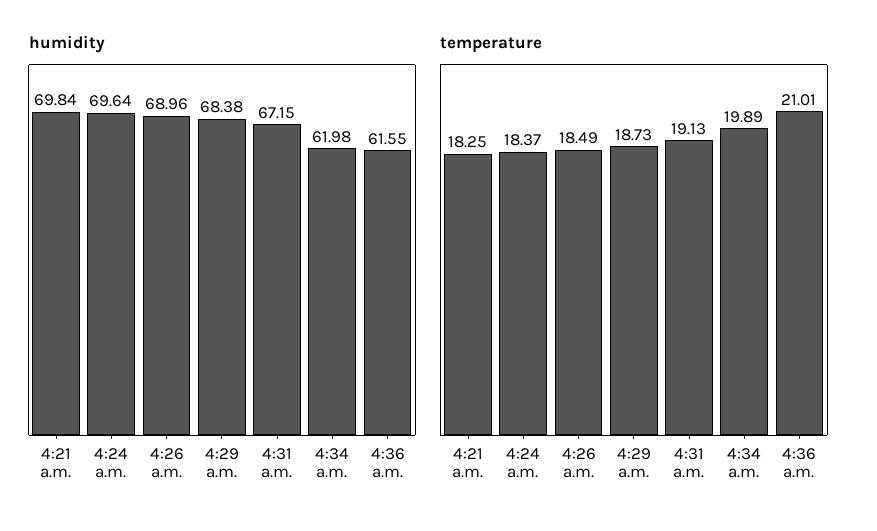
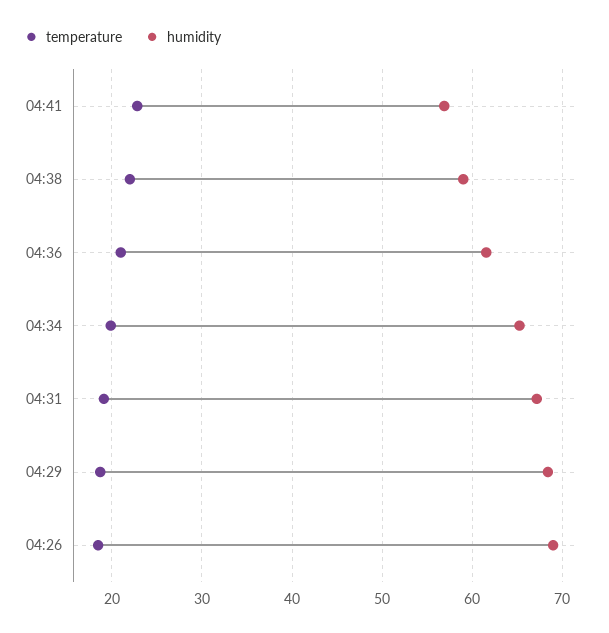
humidity, 4:21 a.m.: 69.84 -> none
humidity, 4:24 a.m.: 69.64 -> none
humidity, 4:34 a.m.: 61.98 -> 65
temperature, 4:21 a.m.: 18.25 -> none
temperature, 4:24 a.m.: 18.37 -> none
temperature, 04:41: none -> 23
humidity, 04:41: none -> 57
temperature, 04:38: none -> 22
humidity, 04:38: none -> 59

